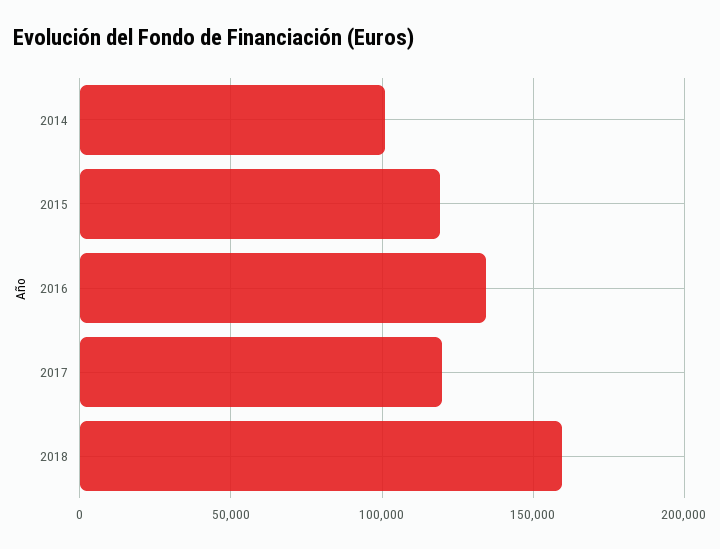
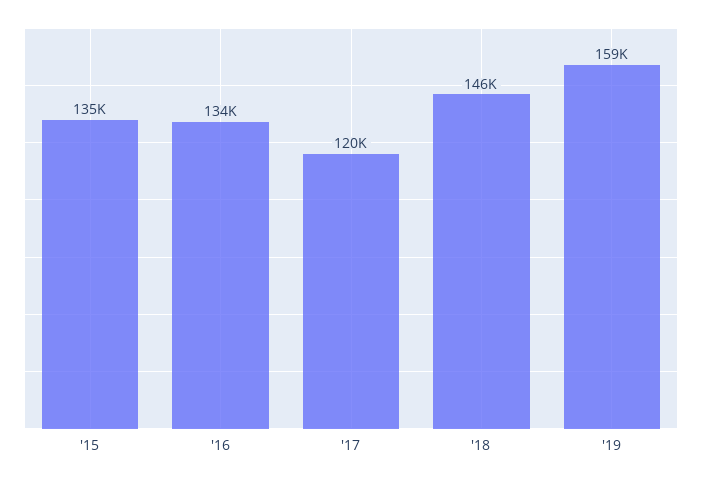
2014: 100000 -> none
2015: 120000 -> 135000
2018: 160000 -> 146000
'19: none -> 159000

